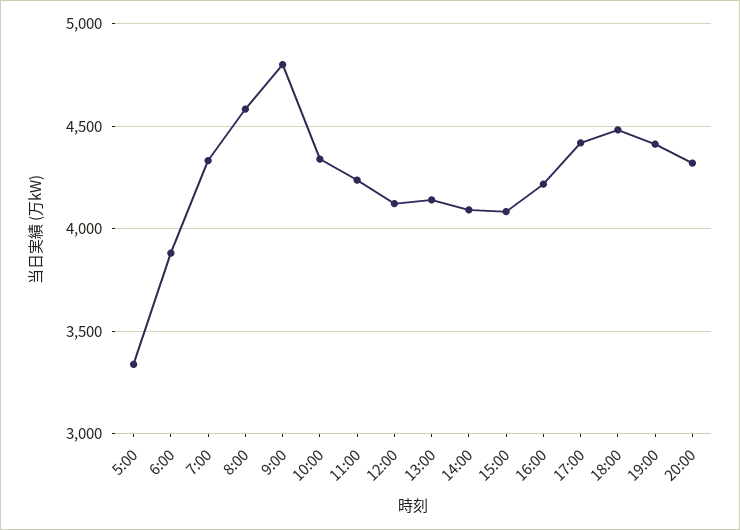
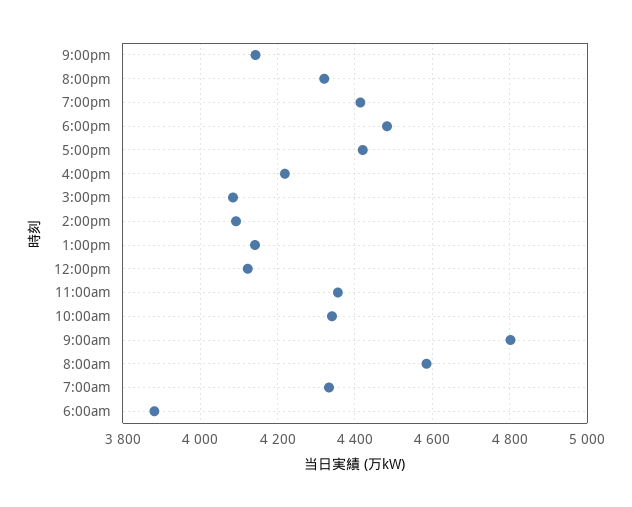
5:00: 3350 -> none
11:00: 4250 -> 4360
9:00pm: none -> 4140

